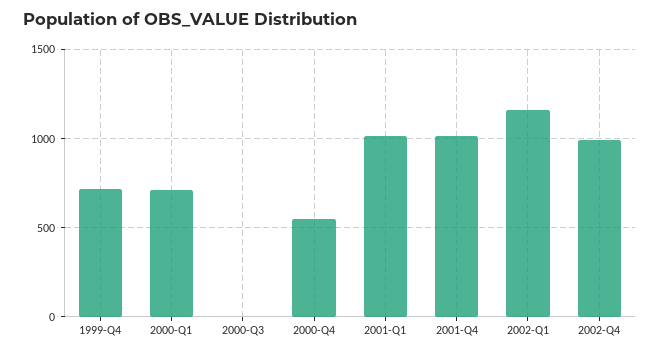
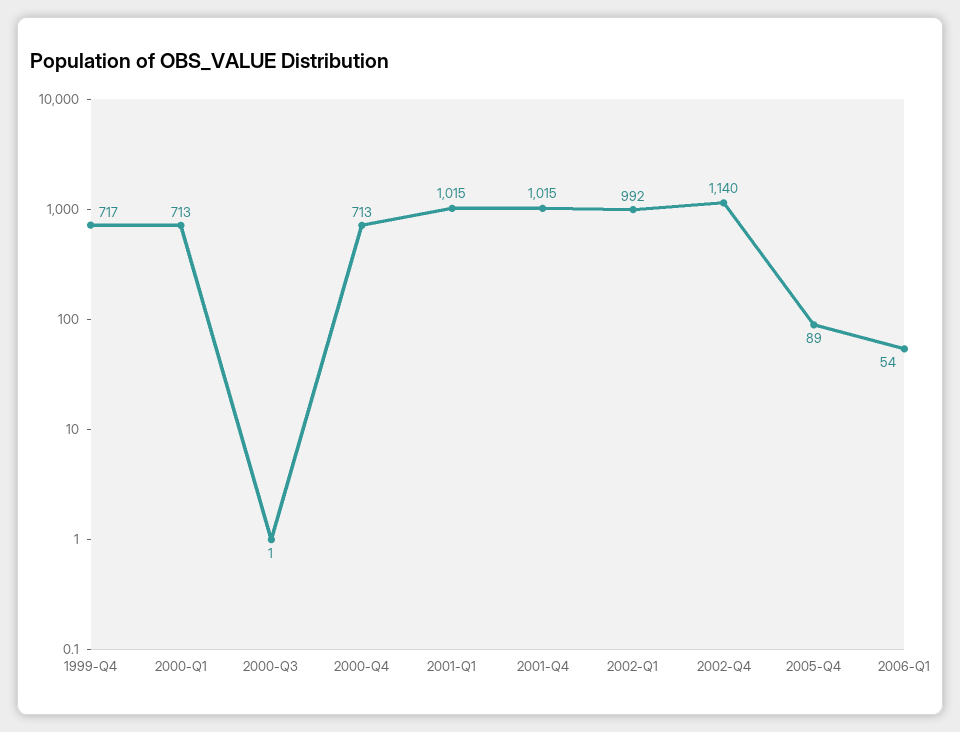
2000-Q4: 550 -> 713
2002-Q1: 1150 -> 992
2002-Q4: 1000 -> 1140
2005-Q4: none -> 89
2006-Q1: none -> 54

